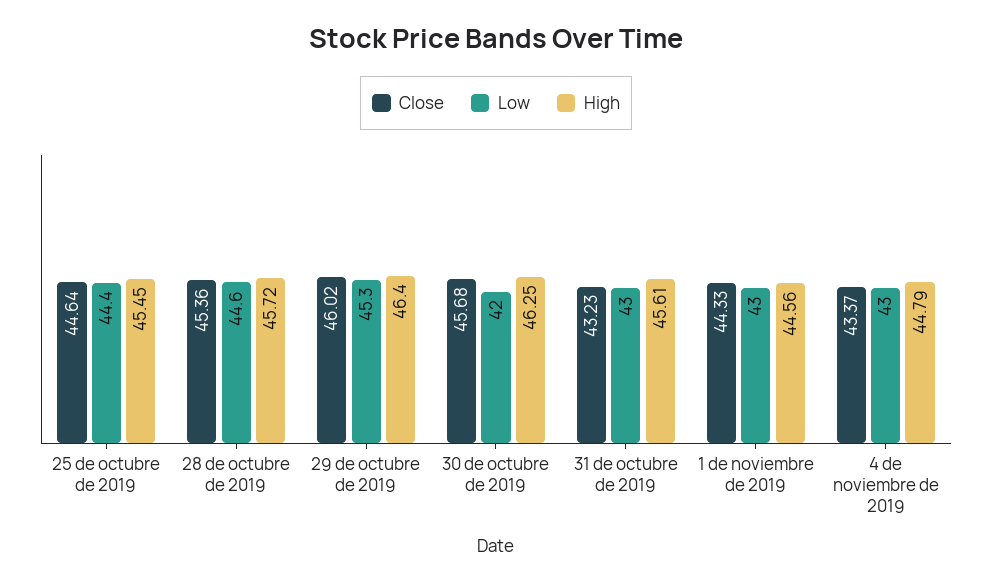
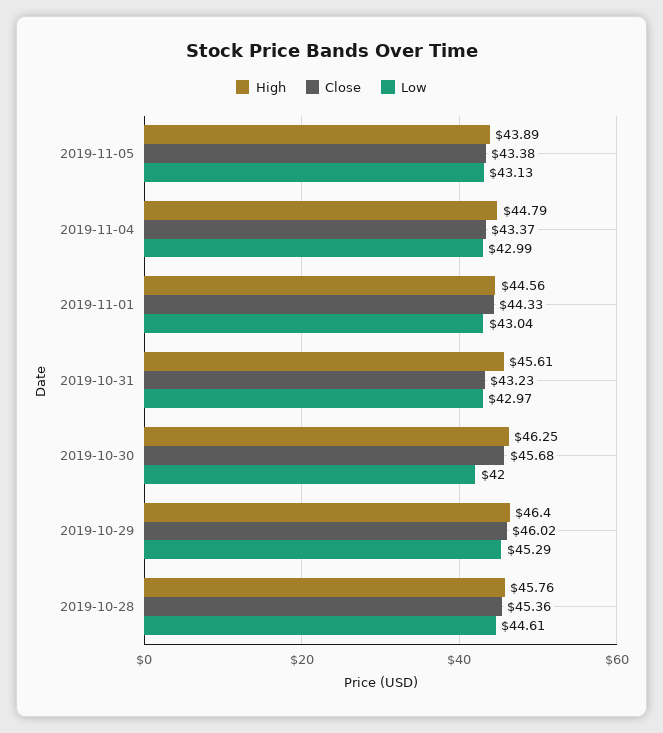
Close, 25 de octubre de 2019: 44.64 -> none
Low, 25 de octubre de 2019: 44.4 -> none
High, 25 de octubre de 2019: 45.45 -> none
High, 28 de octubre de 2019: 45.72 -> 45.76
High, 2019-11-05: none -> 43.89
Close, 2019-11-05: none -> 43.38
Low, 2019-11-05: none -> 43.13

